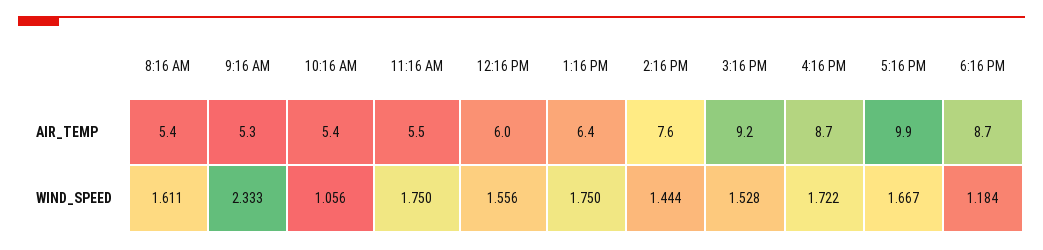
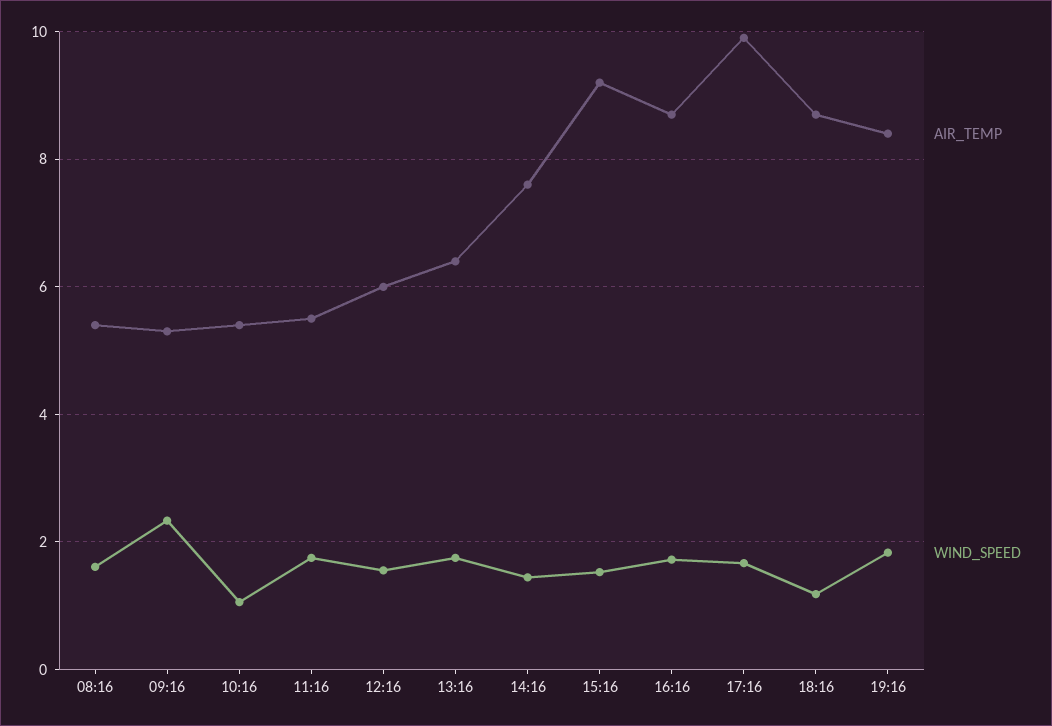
AIR_TEMP, 19:16: none -> 8.4
WIND_SPEED, 19:16: none -> 1.8

